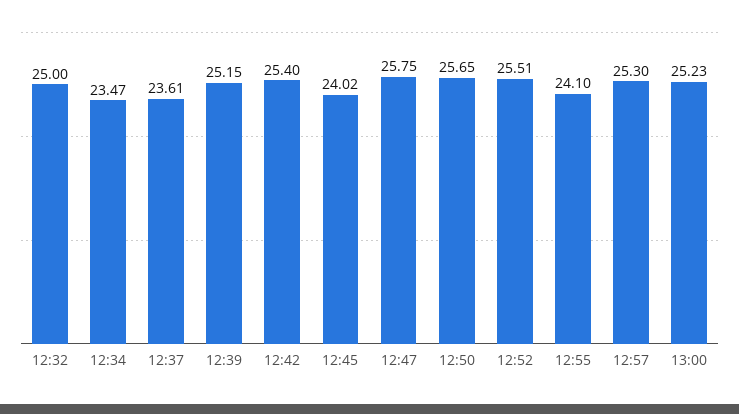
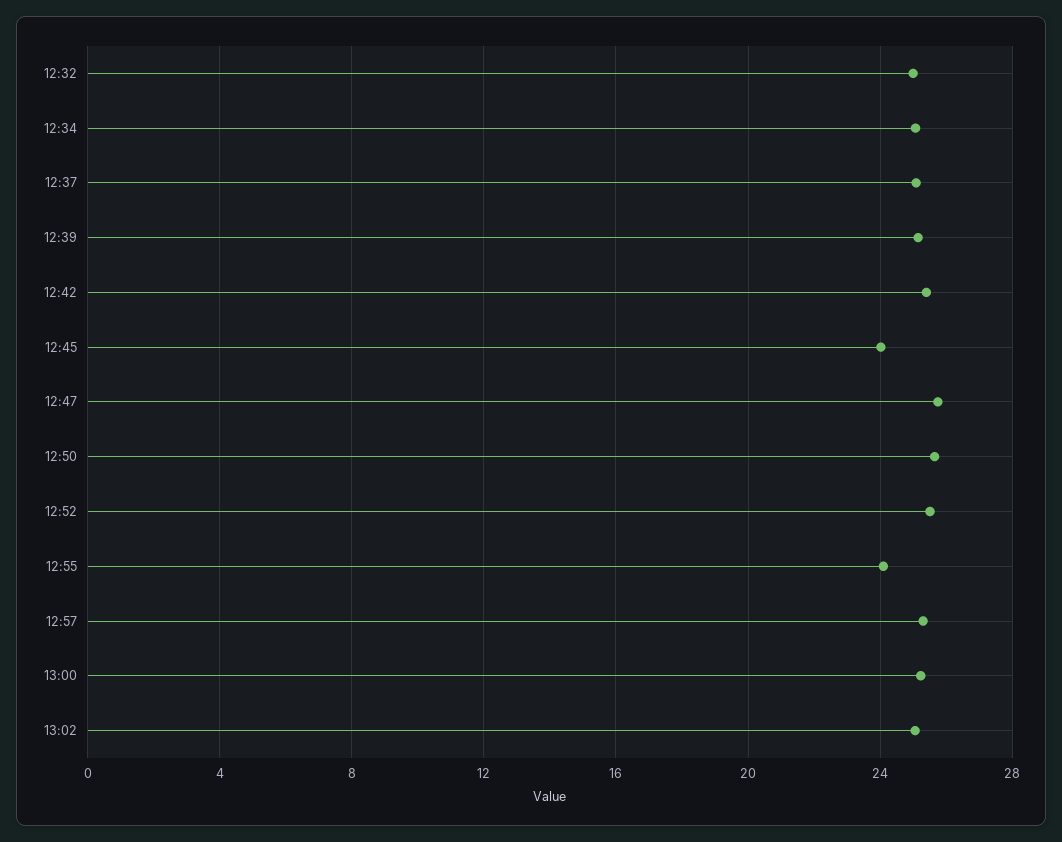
12:34: 23.47 -> 25
12:37: 23.61 -> 25
13:02: none -> 25

